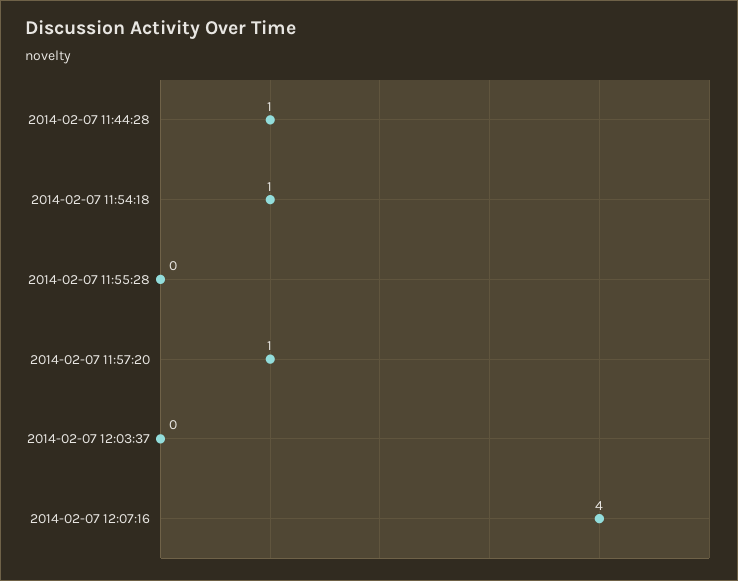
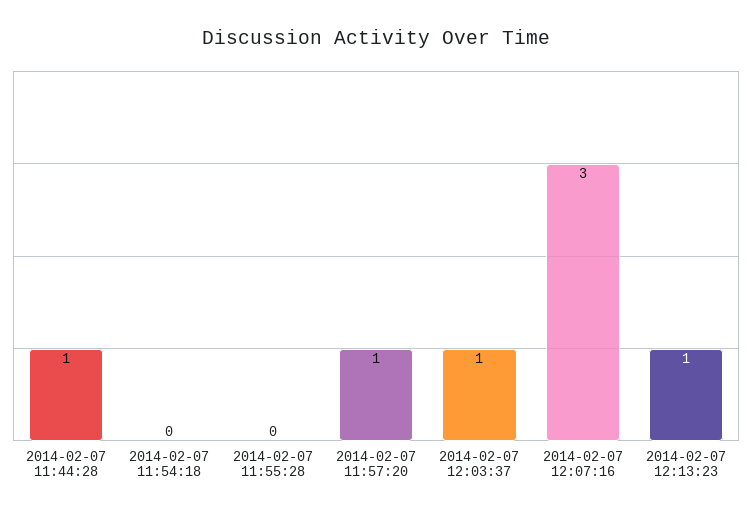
2014-02-07 11:54:18: 1 -> 0
2014-02-07 12:03:37: 0 -> 1
2014-02-07 12:07:16: 4 -> 3
2014-02-07 12:13:23: none -> 1

